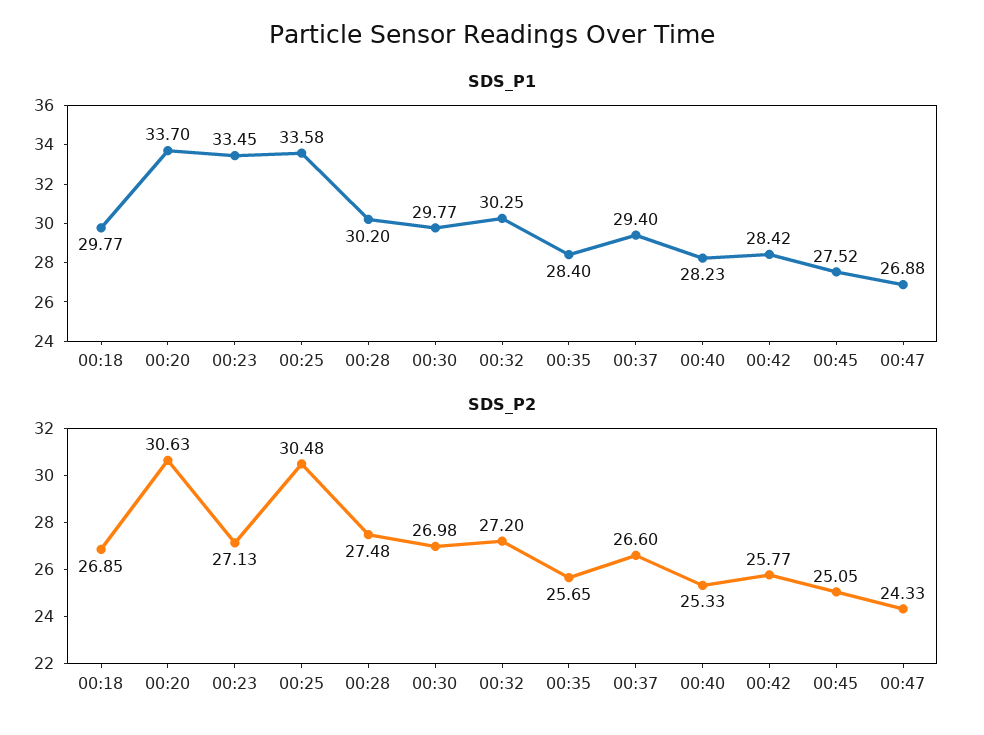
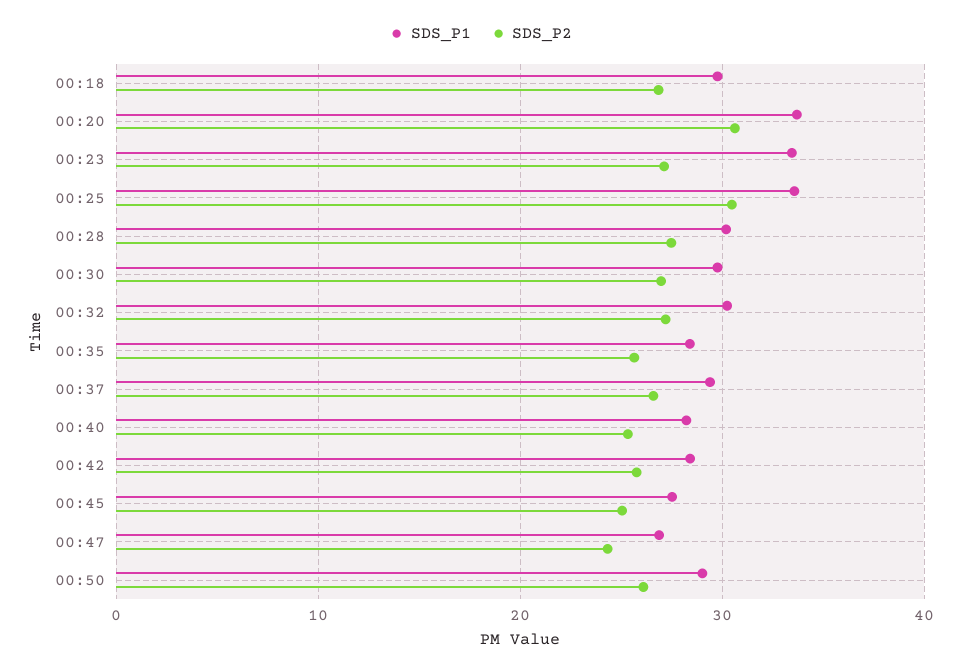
SDS_P1, 00:50: none -> 29
SDS_P2, 00:50: none -> 26

